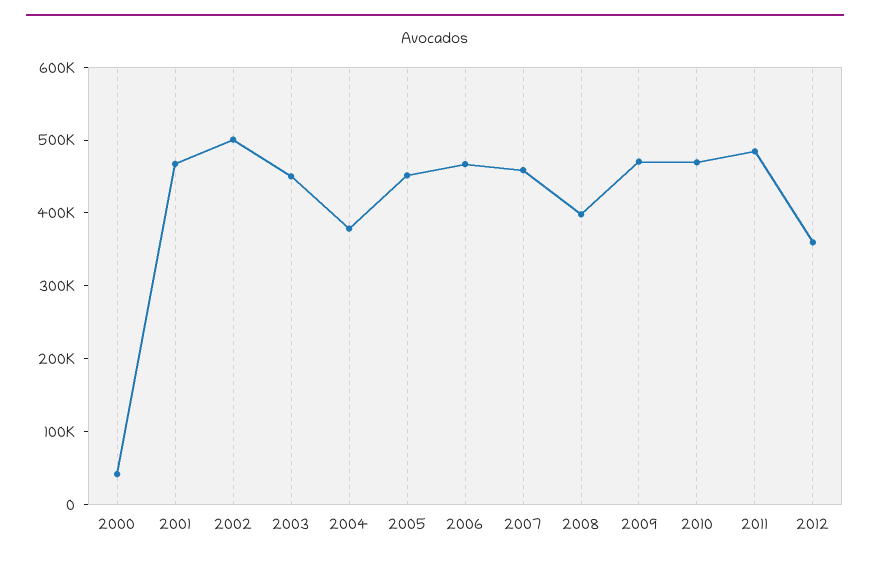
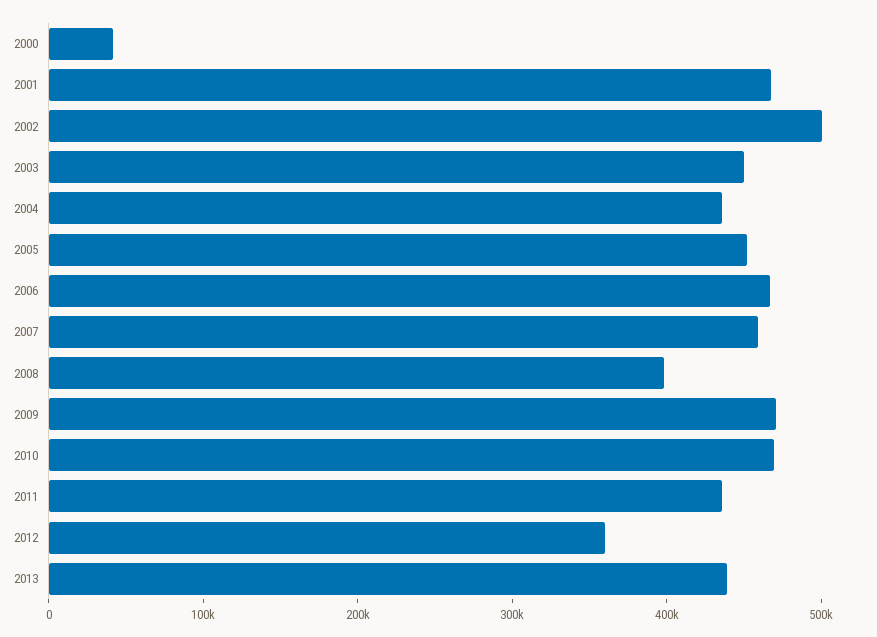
2004: 380000 -> 440000
2011: 480000 -> 440000
2013: none -> 440000

